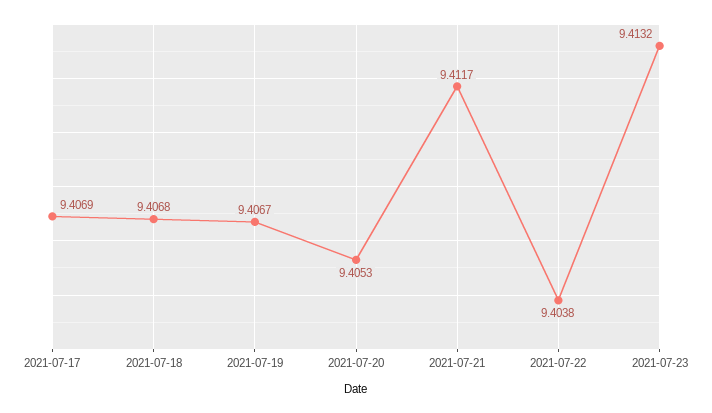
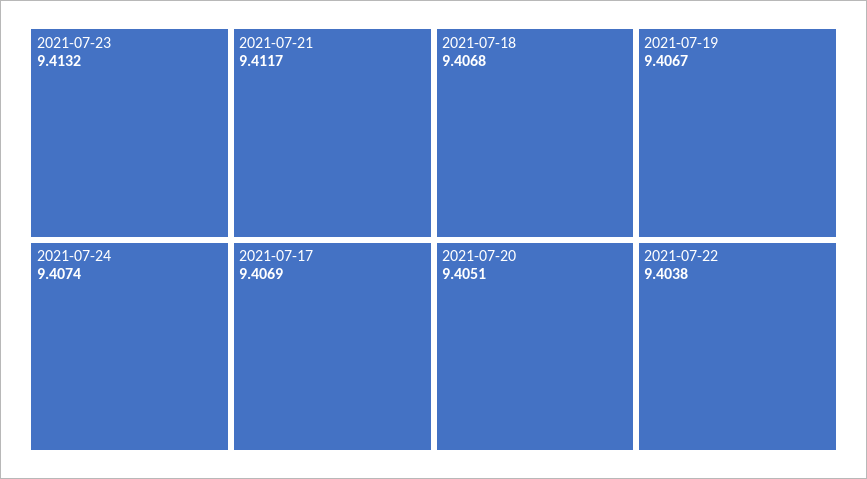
2021-07-20: 9.4053 -> 9.4051
2021-07-24: none -> 9.4074

